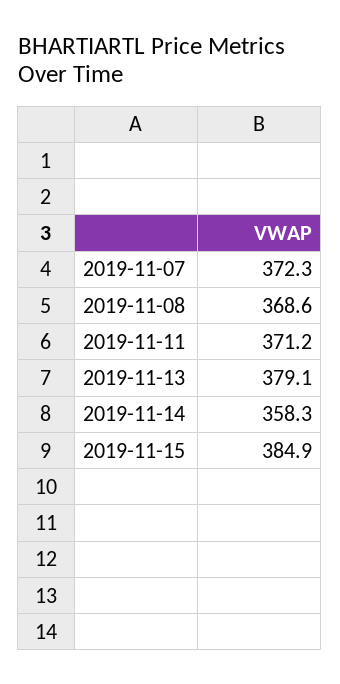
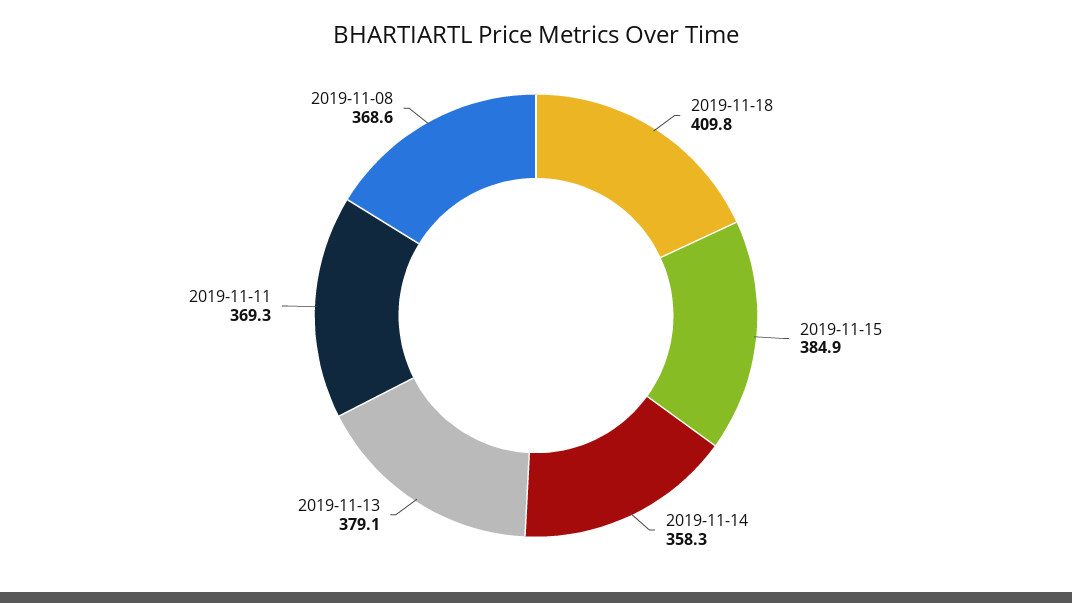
2019-11-07: 372.3 -> none
2019-11-11: 371.2 -> 369.3
2019-11-18: none -> 409.8

